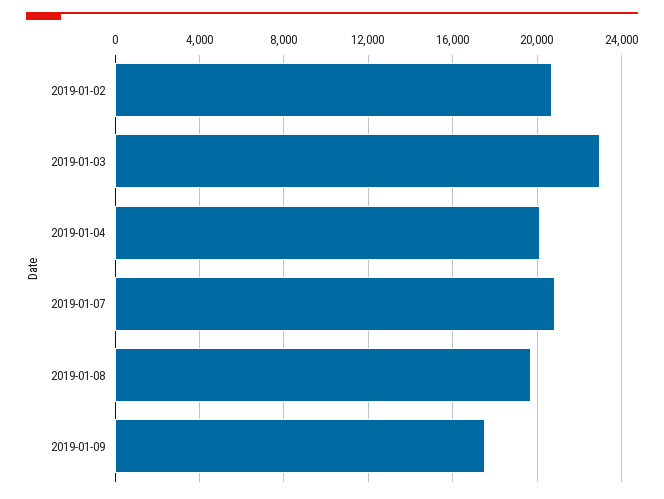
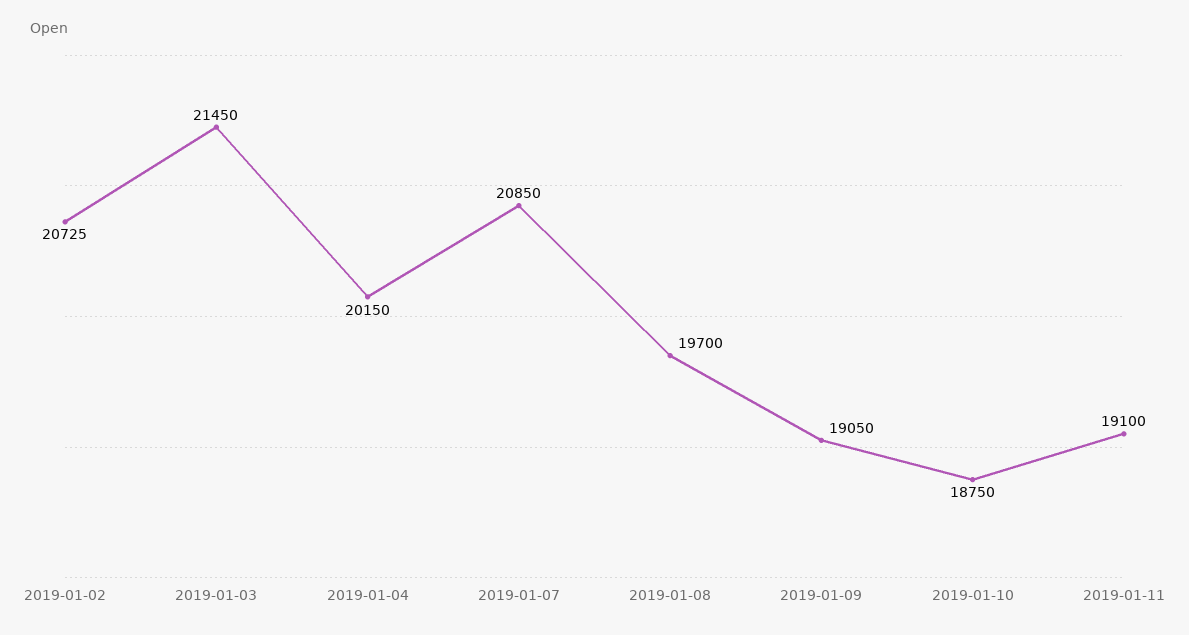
2019-01-03: 23000 -> 21450
2019-01-09: 17500 -> 19050
2019-01-10: none -> 18750
2019-01-11: none -> 19100

